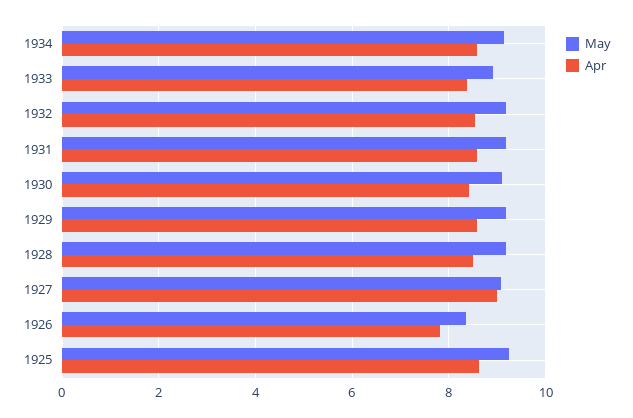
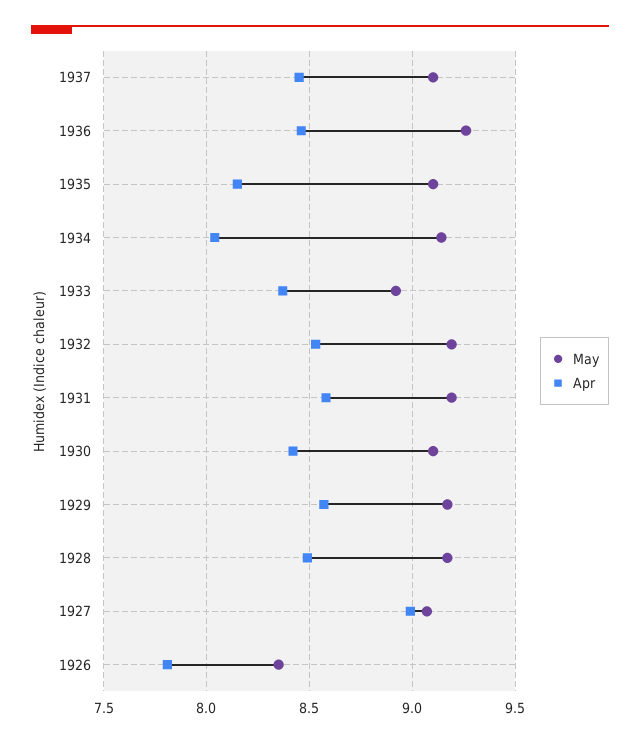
Apr, 1934: 8.6 -> 8.05
May, 1925: 9.2 -> none
Apr, 1925: 8.6 -> none
May, 1937: none -> 9.1
Apr, 1937: none -> 8.45
May, 1936: none -> 9.25
Apr, 1936: none -> 8.45
May, 1935: none -> 9.1
Apr, 1935: none -> 8.15

